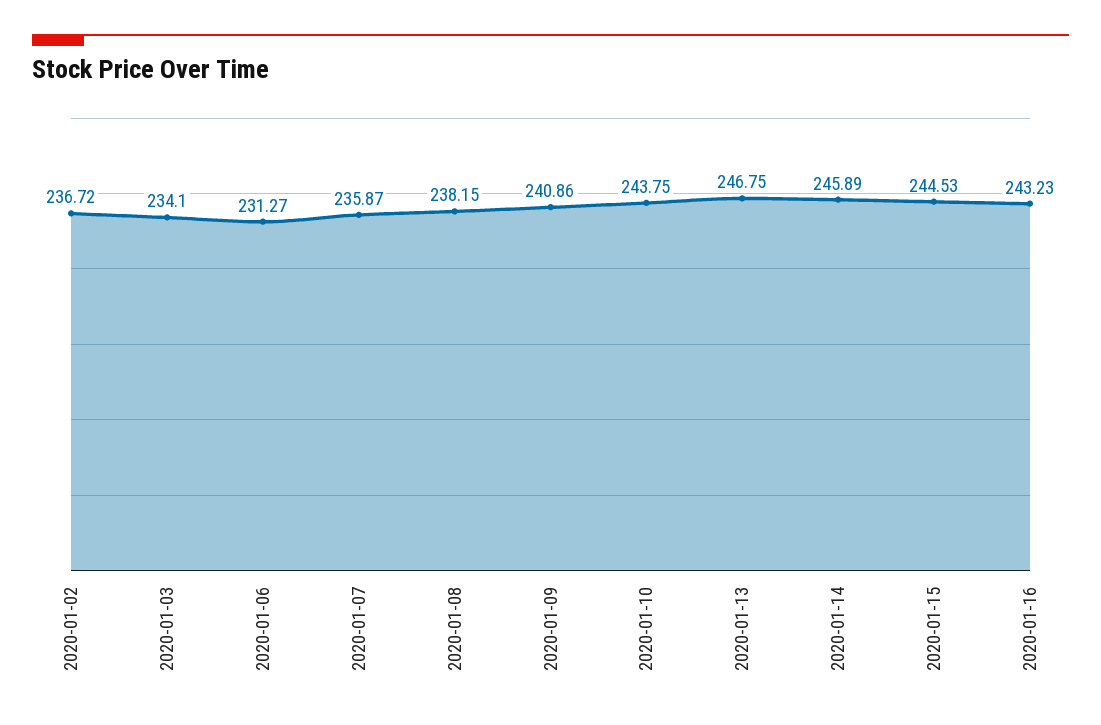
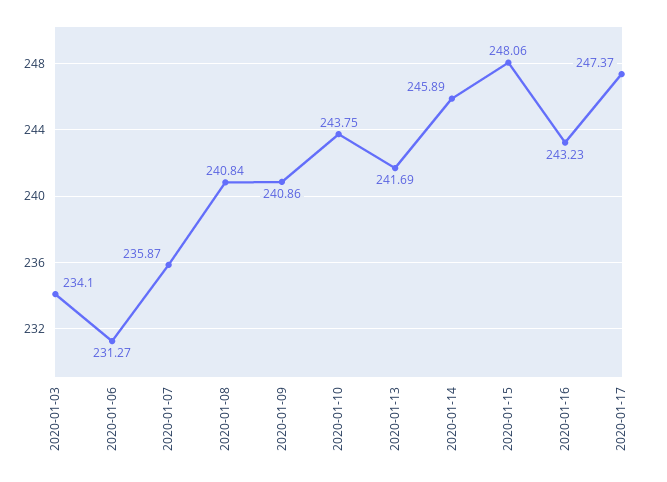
2020-01-02: 236.72 -> none
2020-01-08: 238.15 -> 240.84
2020-01-13: 246.75 -> 241.69
2020-01-15: 244.53 -> 248.06
2020-01-17: none -> 247.37

